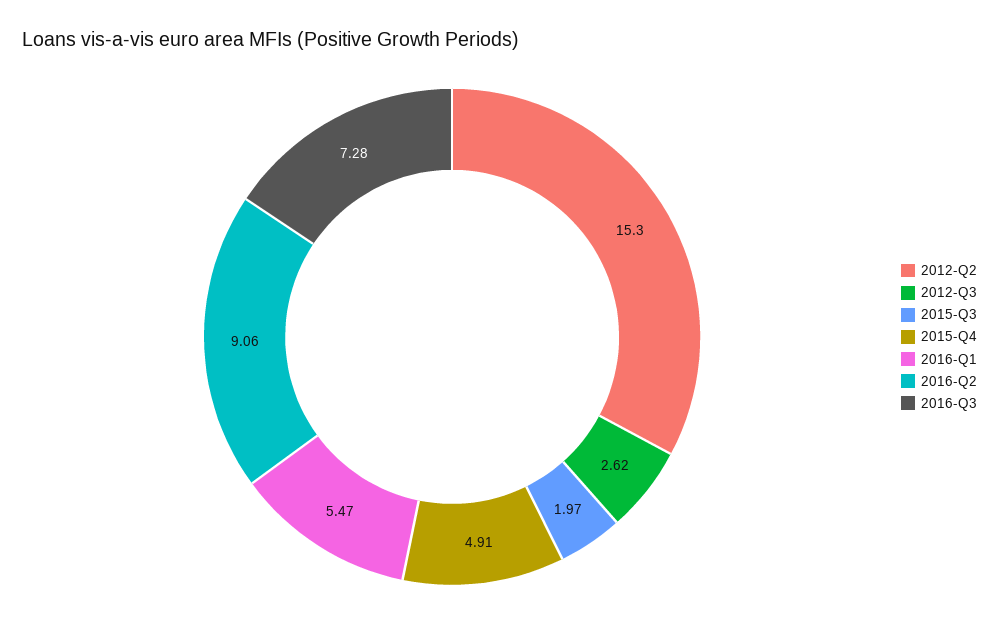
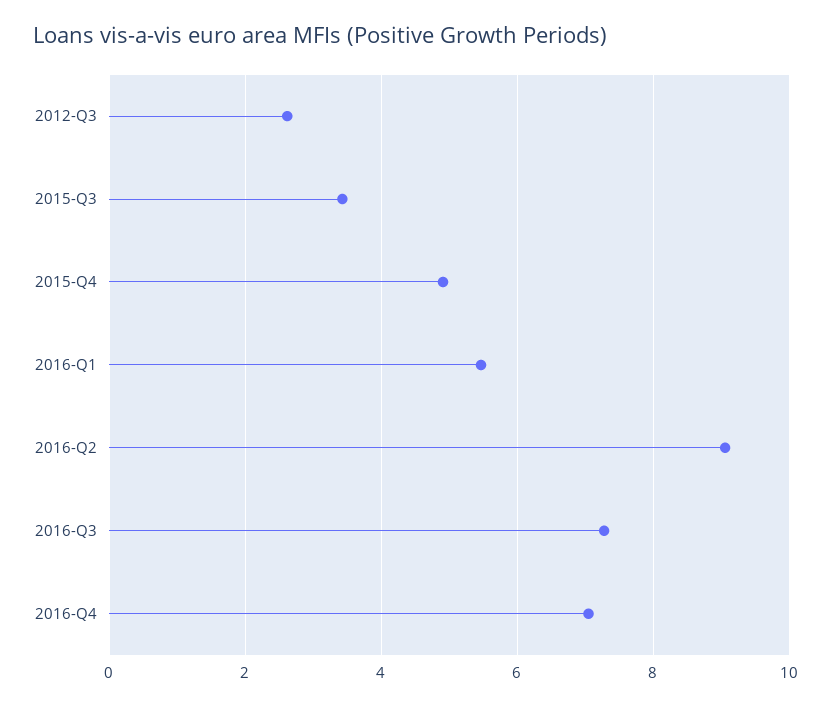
2012-Q2: 15.3 -> none
2015-Q3: 1.97 -> 3.4
2016-Q4: none -> 7

